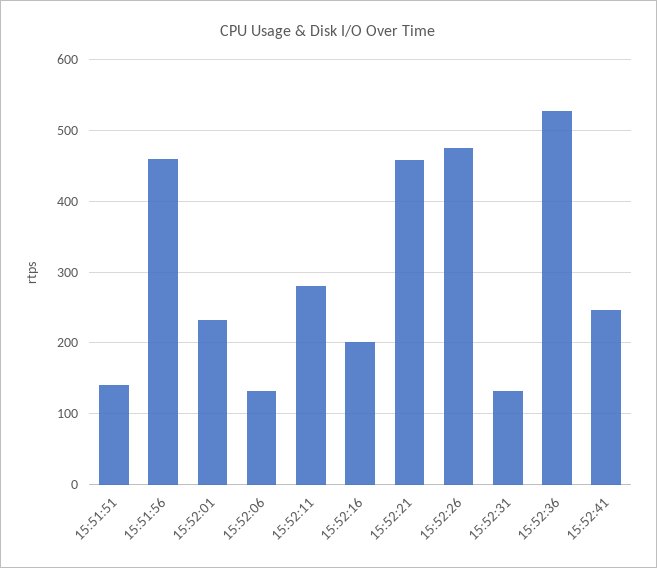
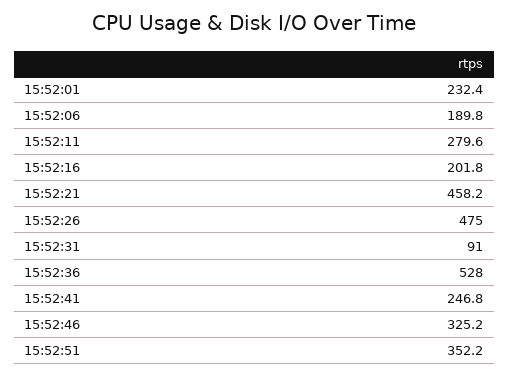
15:51:51: 140 -> none
15:51:56: 460 -> none
15:52:06: 130 -> 189.8
15:52:31: 130 -> 91
15:52:46: none -> 325.2
15:52:51: none -> 352.2

